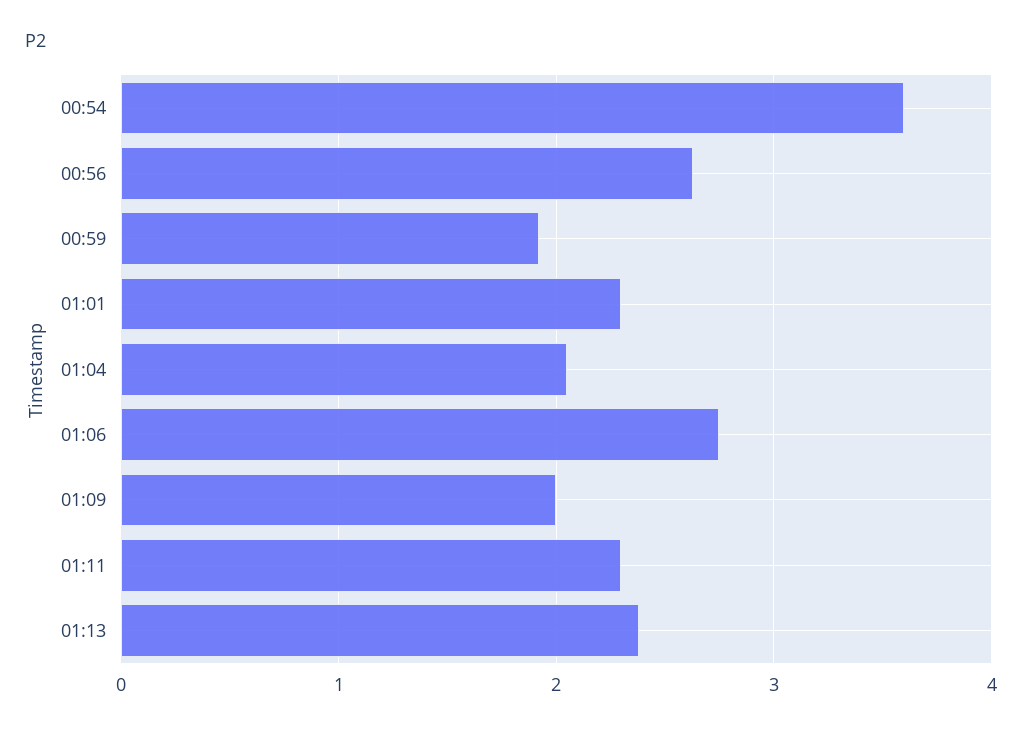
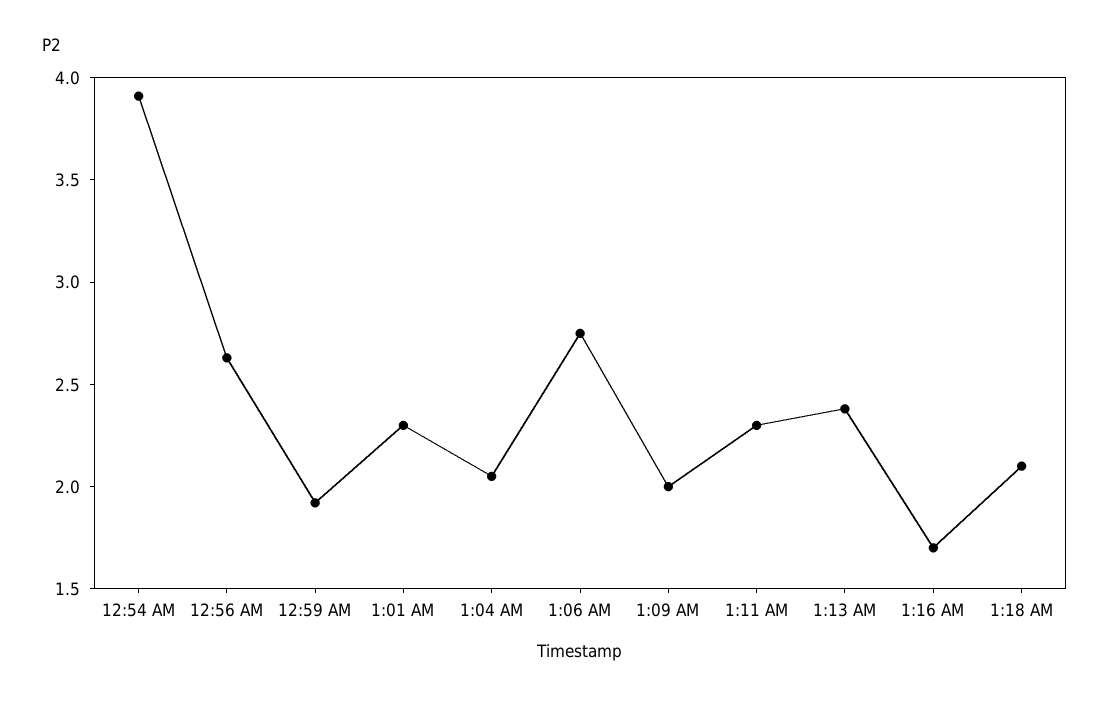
00:54: 3.6 -> 3.9
1:16 AM: none -> 1.7
1:18 AM: none -> 2.1

